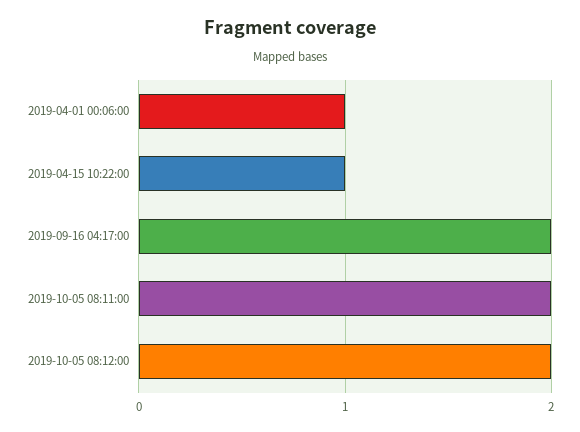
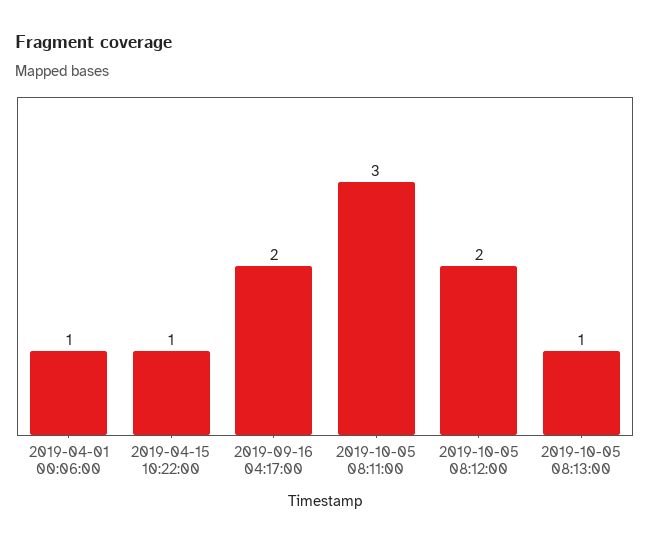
2019-10-05 08:11:00: 2 -> 3
2019-10-05 08:13:00: none -> 1

